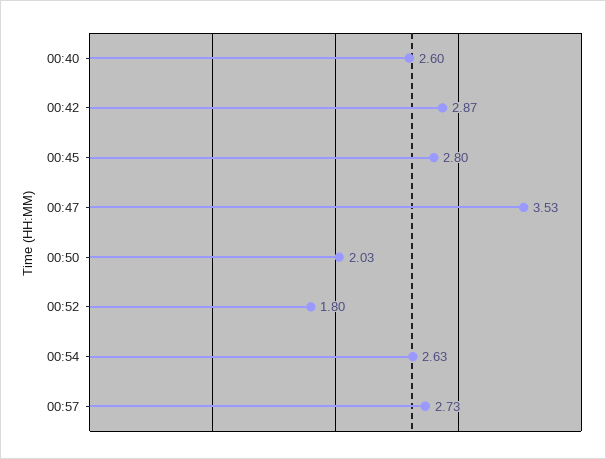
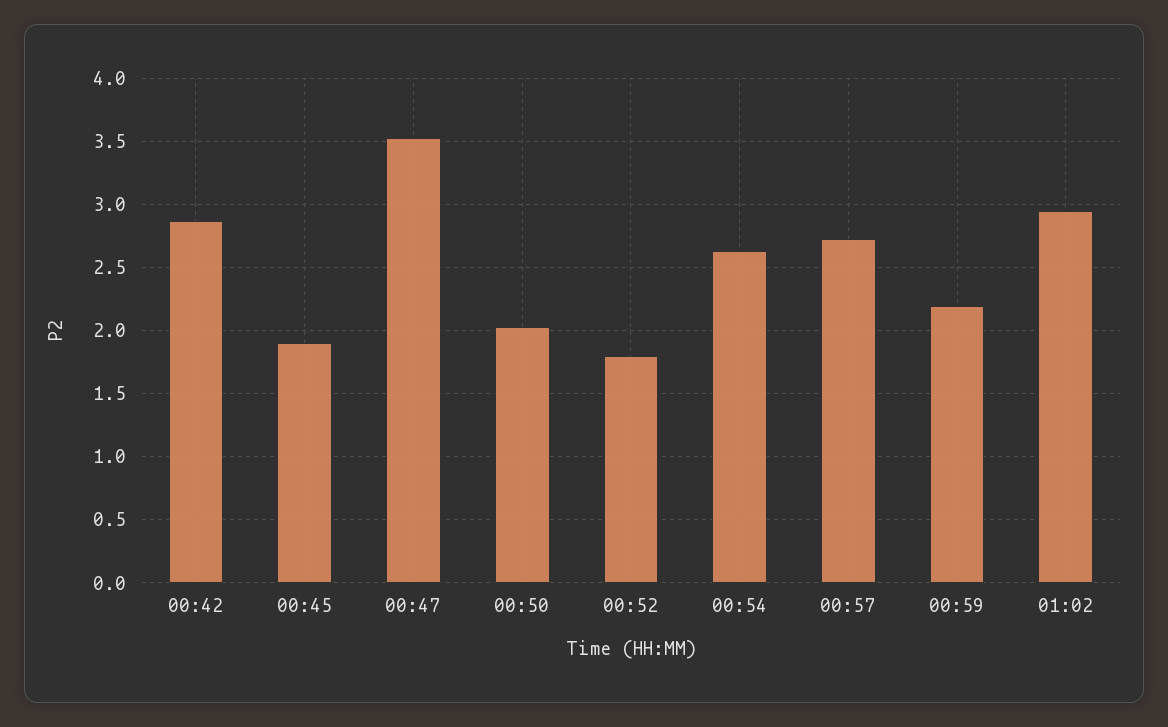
00:40: 2.6 -> none
00:45: 2.8 -> 1.9
00:59: none -> 2.2
01:02: none -> 2.95

